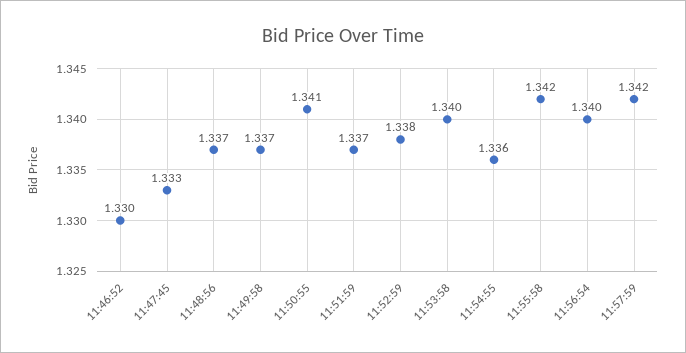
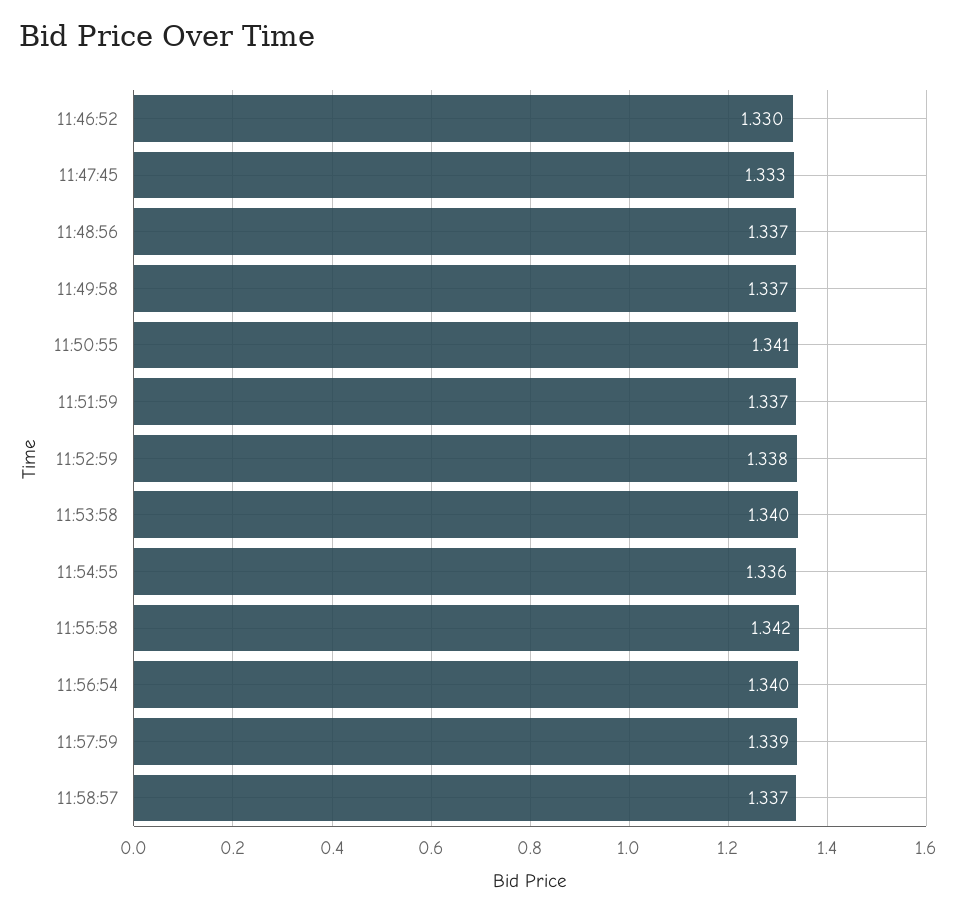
11:57:59: 1.342 -> 1.339
11:58:57: none -> 1.337

